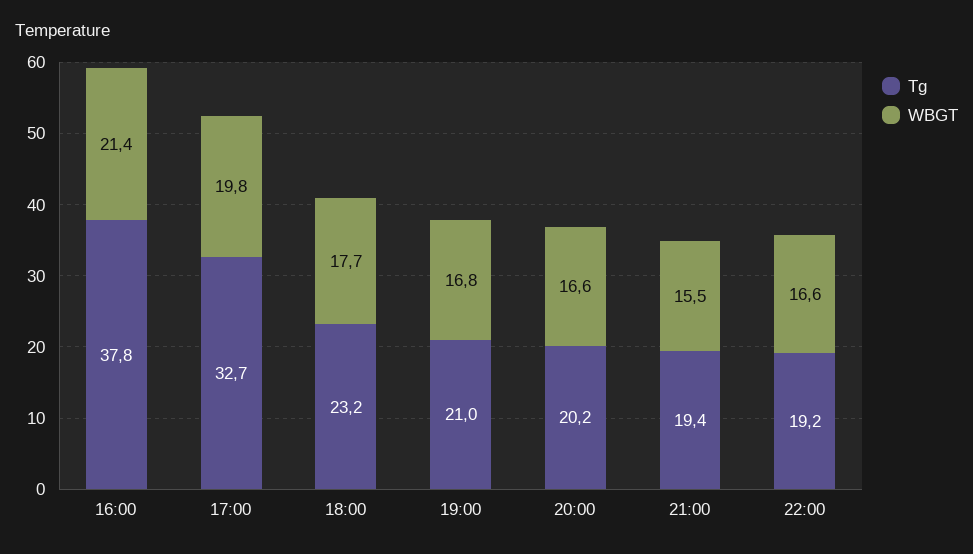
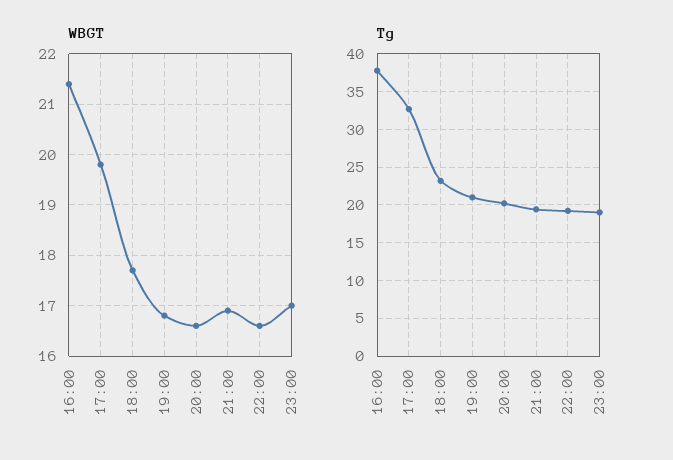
WBGT, 21:00: 15.5 -> 17
WBGT, 23:00: none -> 17
Tg, 23:00: none -> 19

